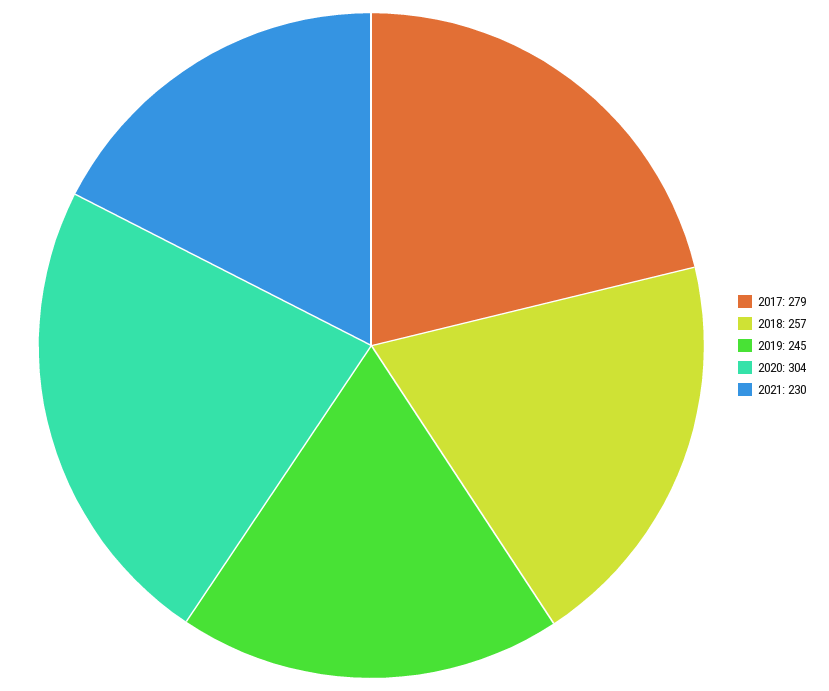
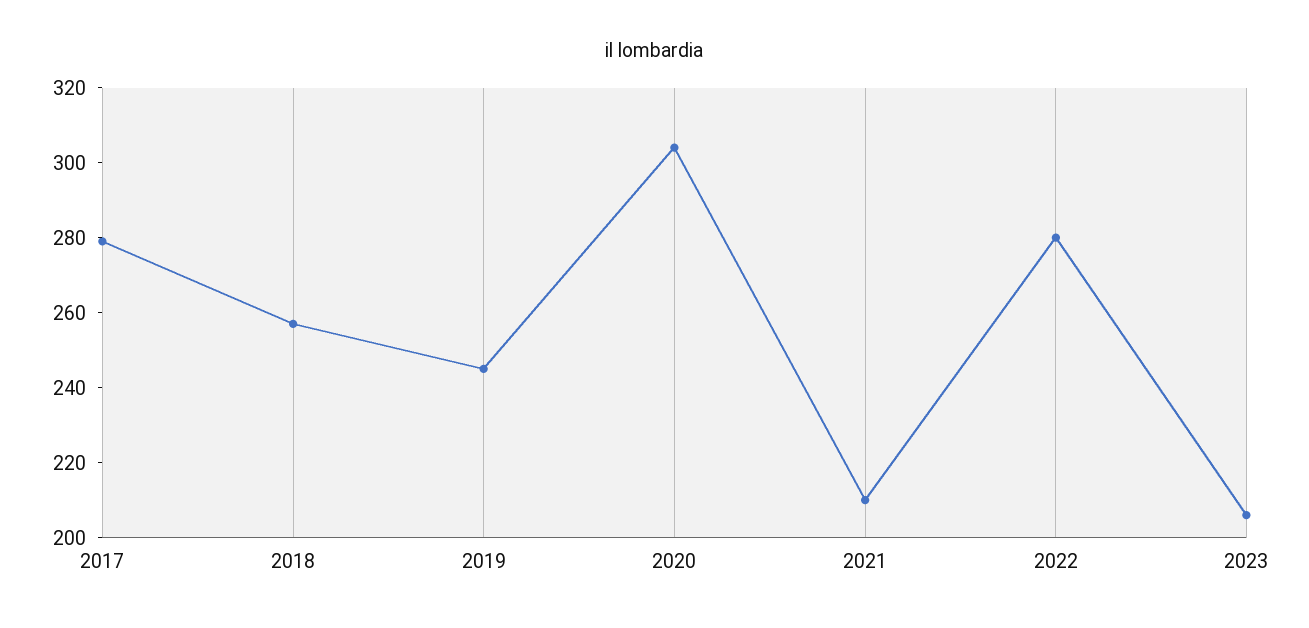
2021: 230 -> 210
2022: none -> 280
2023: none -> 205

